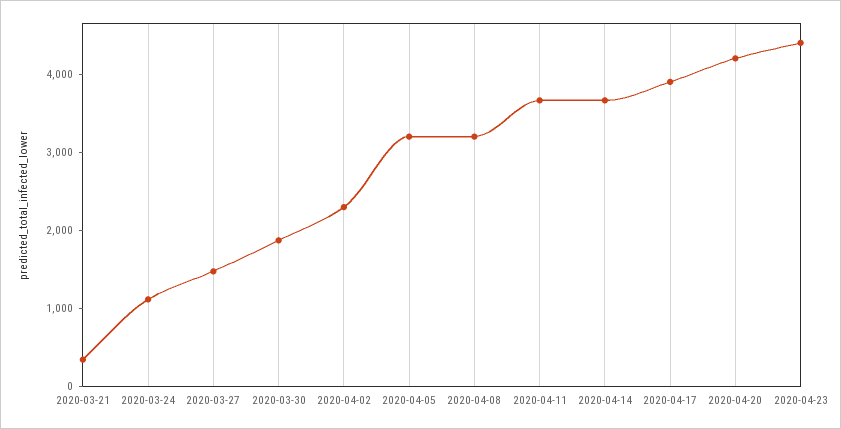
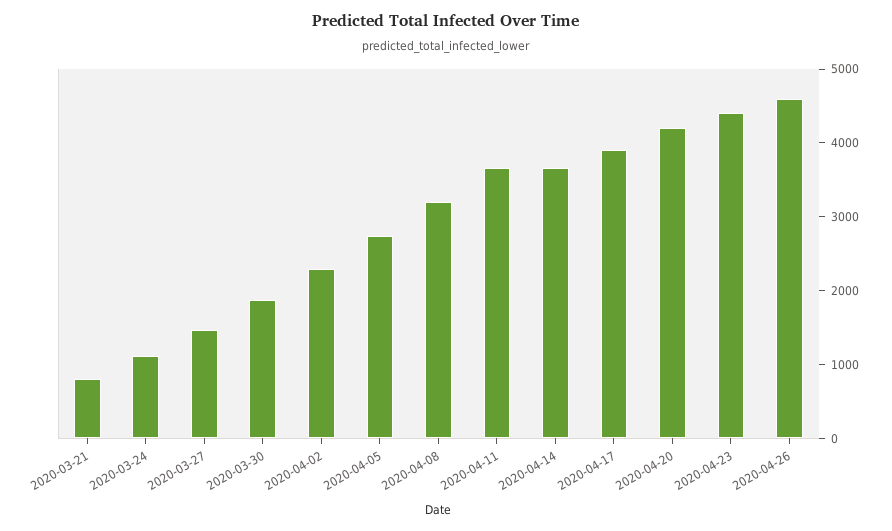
2020-03-21: 400 -> 800
2020-04-05: 3200 -> 2800
2020-04-26: none -> 4600

